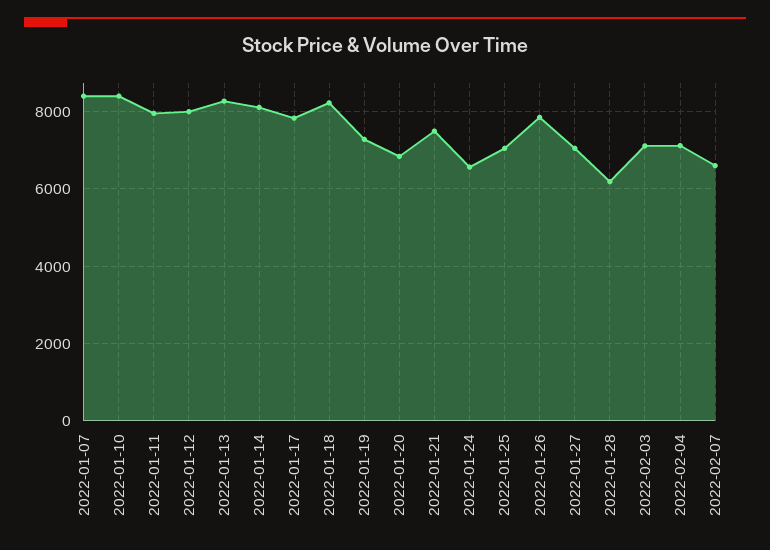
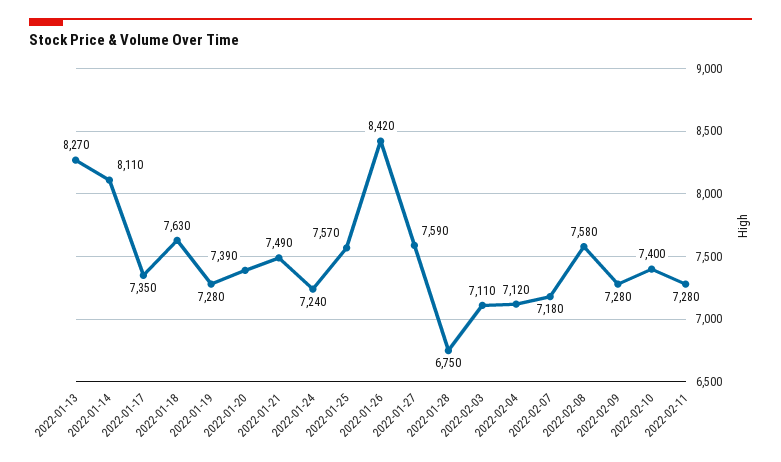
2022-01-07: 8400 -> none
2022-01-10: 8400 -> none
2022-01-11: 8000 -> none
2022-01-12: 8000 -> none
2022-01-17: 7800 -> 7350
2022-01-18: 8200 -> 7630
2022-01-20: 6800 -> 7390
2022-01-24: 6600 -> 7240
2022-01-25: 7000 -> 7570
2022-01-26: 7800 -> 8420
2022-01-27: 7000 -> 7590
2022-01-28: 6200 -> 6750
2022-02-07: 6600 -> 7180
2022-02-08: none -> 7580
2022-02-09: none -> 7280
2022-02-10: none -> 7400
2022-02-11: none -> 7280

